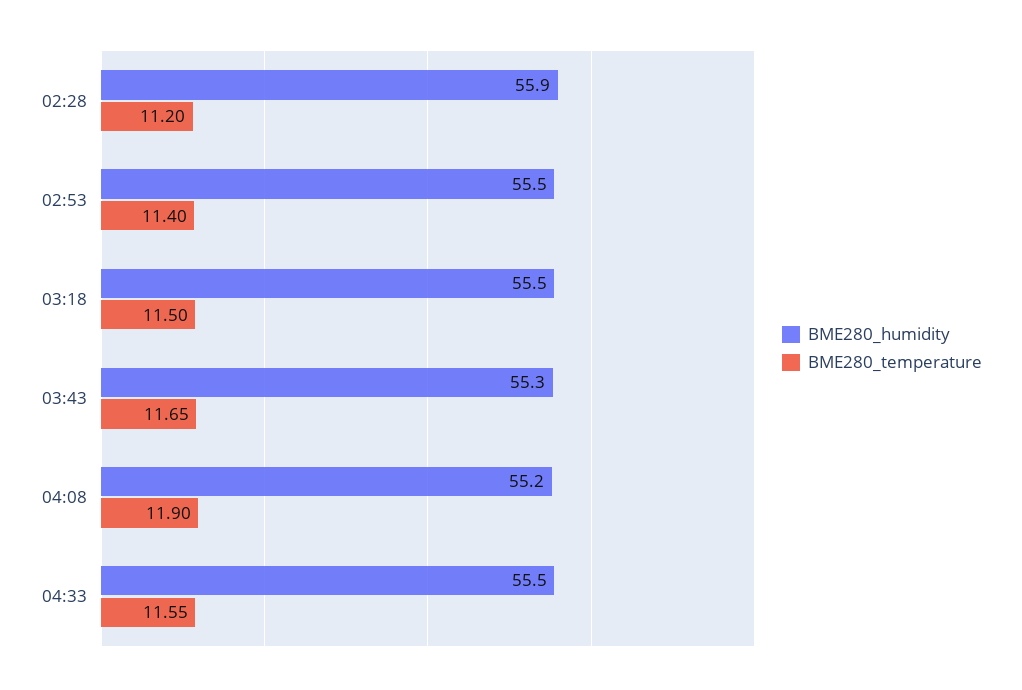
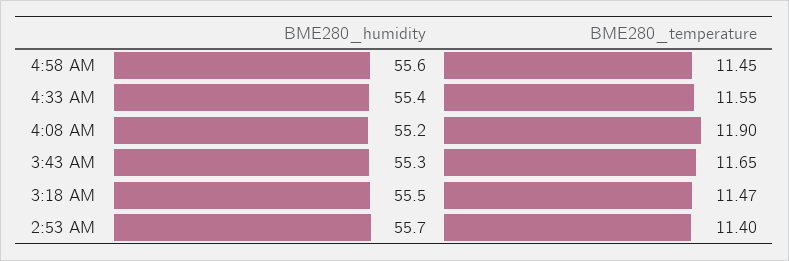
BME280_humidity, 02:28: 55.9 -> none
BME280_temperature, 02:28: 11.2 -> none
BME280_humidity, 02:53: 55.5 -> 55.7
BME280_temperature, 03:18: 11.5 -> 11.47
BME280_humidity, 04:33: 55.5 -> 55.4
BME280_humidity, 4:58 AM: none -> 55.6
BME280_temperature, 4:58 AM: none -> 11.45

